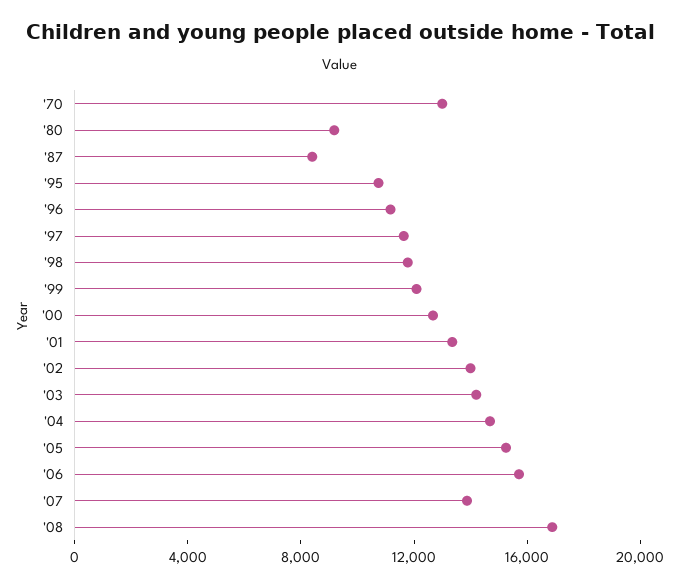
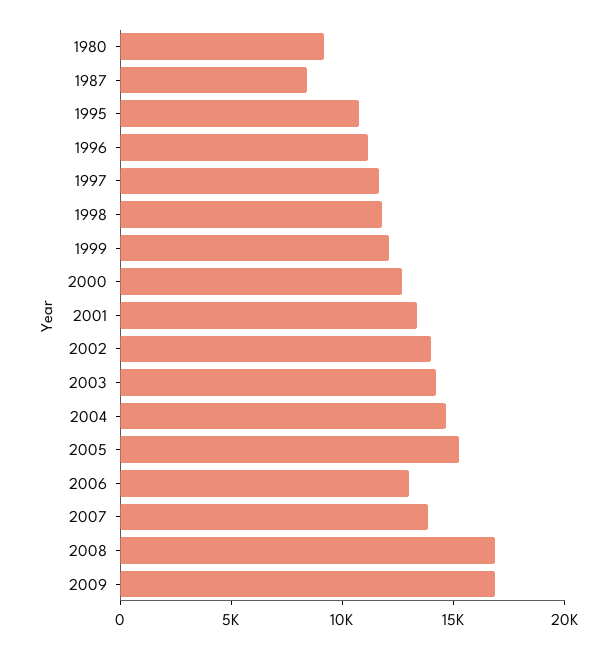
'70: 13000 -> none
'06: 16000 -> 13000
2009: none -> 17000

